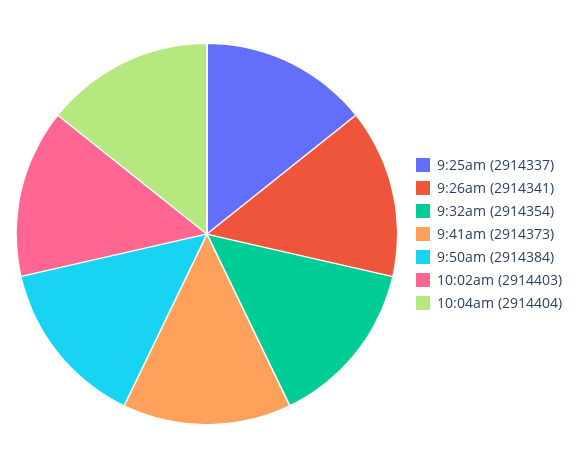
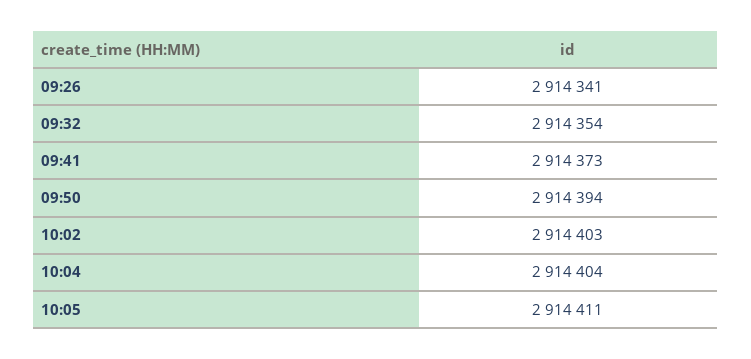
9:25am: 2914337 -> none
9:50am: 2914384 -> 2914394
10:05: none -> 2914411

